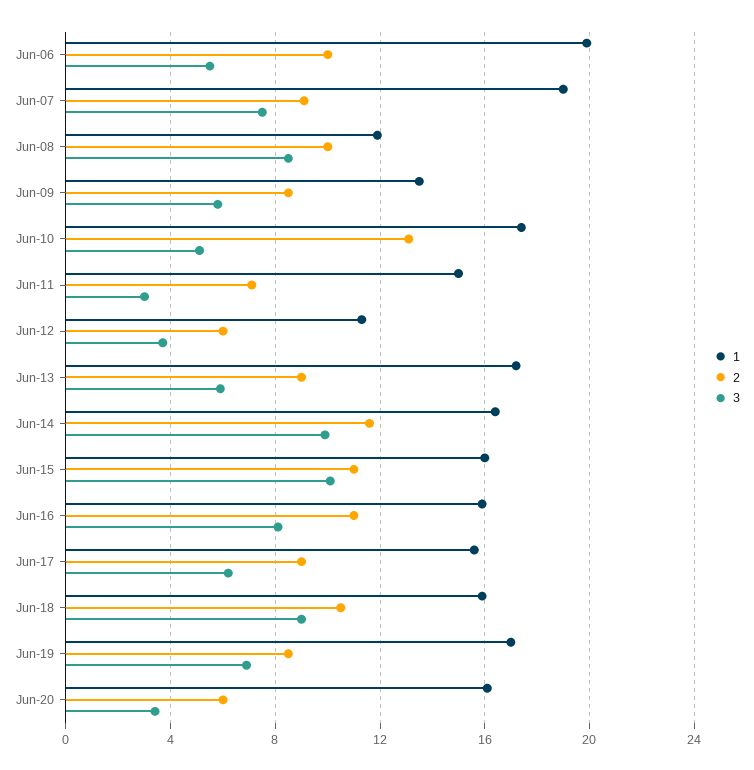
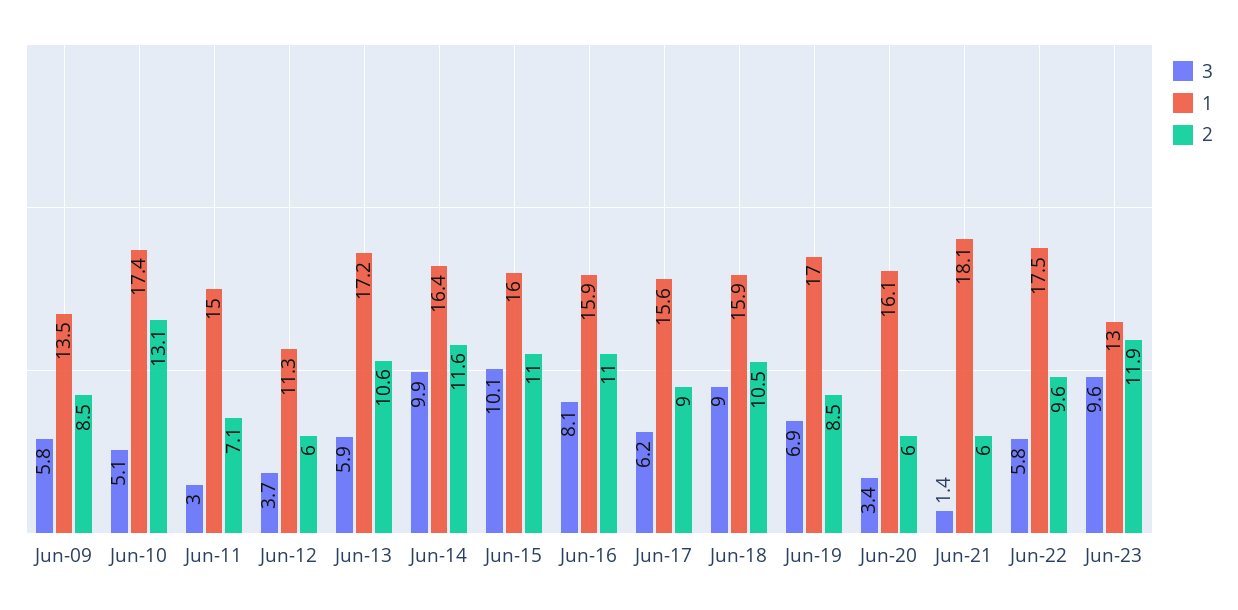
1, Jun-06: 20 -> none
2, Jun-06: 10 -> none
3, Jun-06: 5.5 -> none
1, Jun-07: 19 -> none
2, Jun-07: 9 -> none
3, Jun-07: 7.5 -> none
1, Jun-08: 12 -> none
2, Jun-08: 10 -> none
3, Jun-08: 8.5 -> none
2, Jun-13: 9 -> 10.6
3, Jun-21: none -> 1.4
1, Jun-21: none -> 18.1
2, Jun-21: none -> 6
3, Jun-22: none -> 5.8
1, Jun-22: none -> 17.5
2, Jun-22: none -> 9.6
3, Jun-23: none -> 9.6
1, Jun-23: none -> 13
2, Jun-23: none -> 11.9

